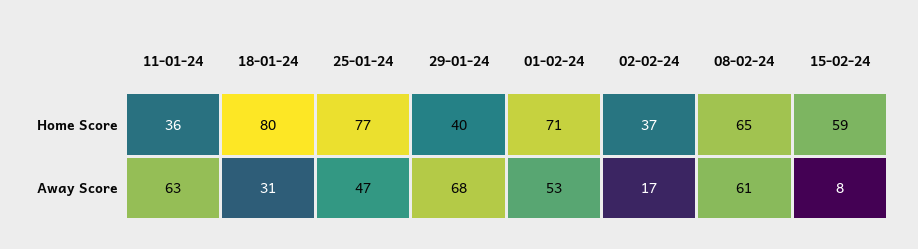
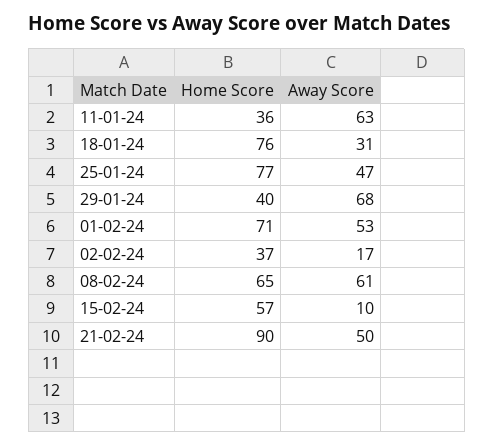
18-01-24, Home Score: 80 -> 76
15-02-24, Home Score: 59 -> 57
15-02-24, Away Score: 8 -> 10
21-02-24, Home Score: none -> 90
21-02-24, Away Score: none -> 50

